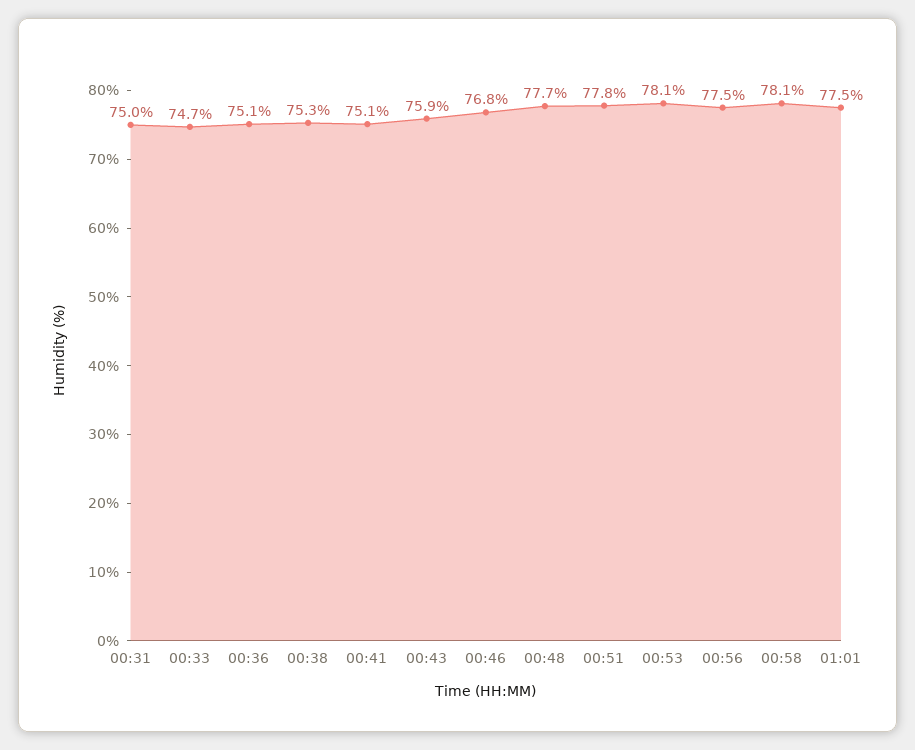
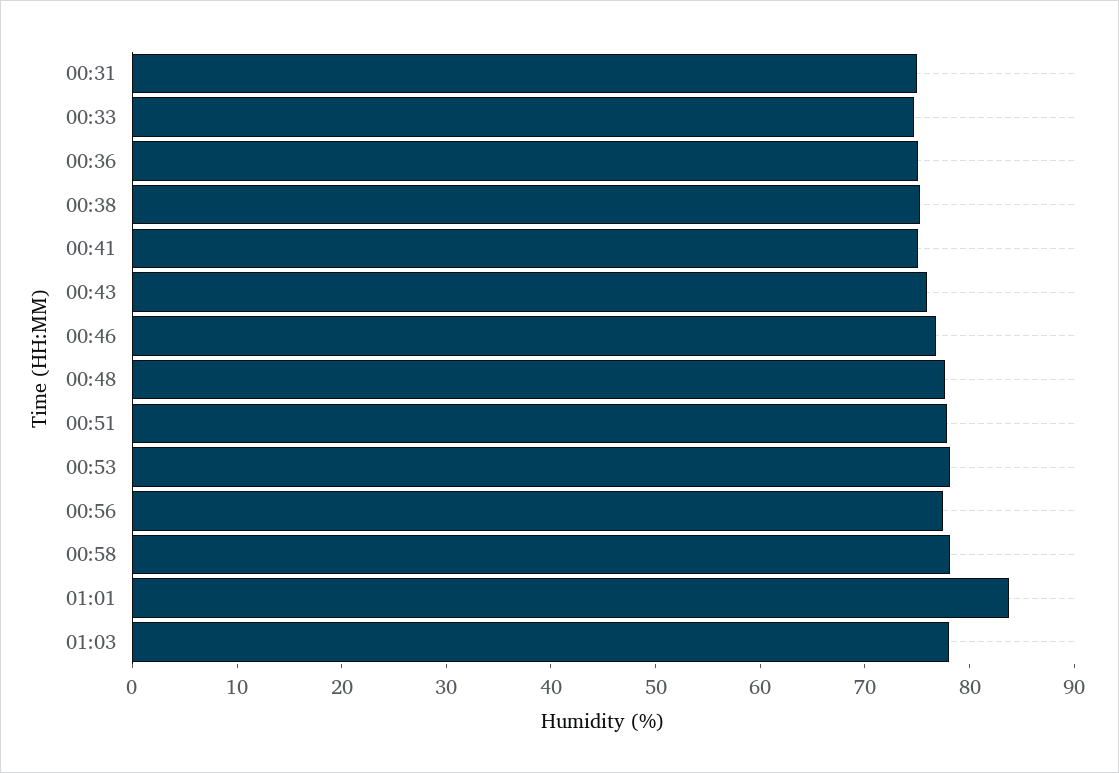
01:01: 77.5 -> 84
01:03: none -> 78

